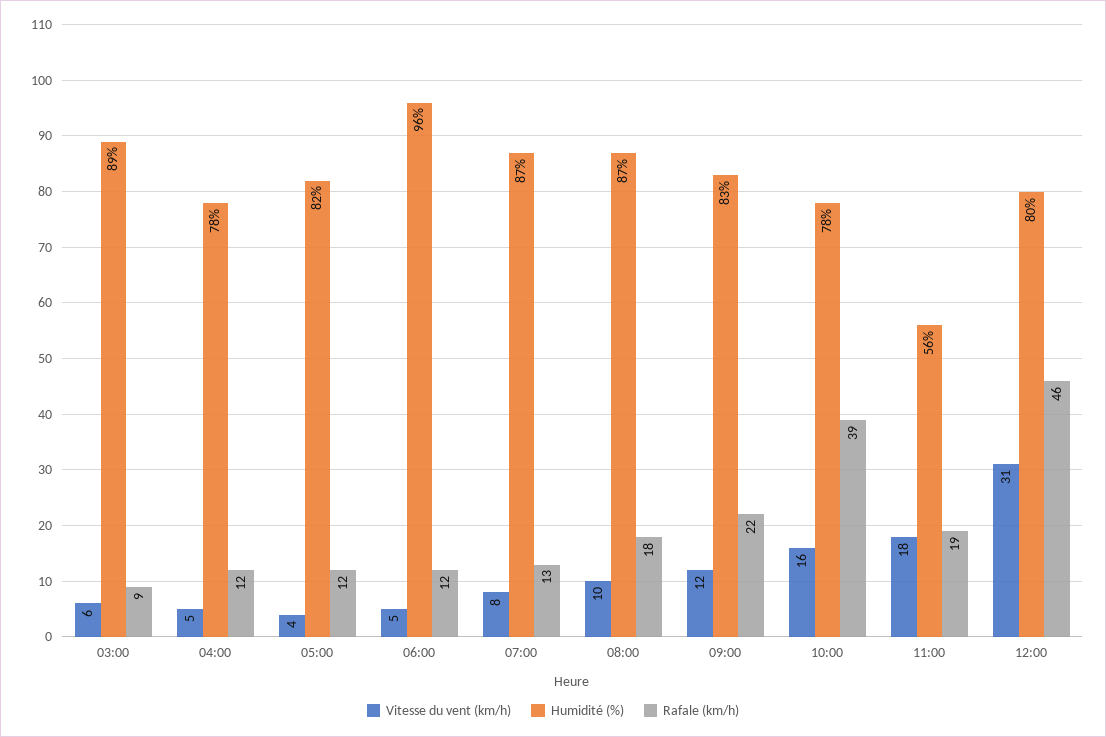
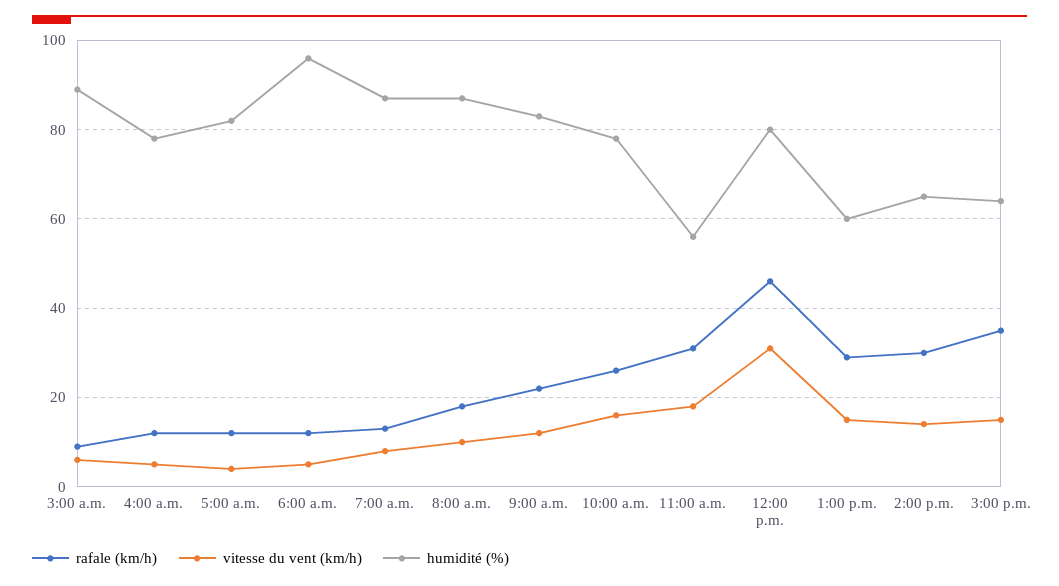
Rafale (km/h), 10:00: 39 -> 25
Rafale (km/h), 11:00: 19 -> 30
Rafale (km/h), 1:00 p.m.: none -> 30
Vitesse du vent (km/h), 1:00 p.m.: none -> 15
Humidité (%), 1:00 p.m.: none -> 60
Rafale (km/h), 2:00 p.m.: none -> 30
Vitesse du vent (km/h), 2:00 p.m.: none -> 15
Humidité (%), 2:00 p.m.: none -> 65
Rafale (km/h), 3:00 p.m.: none -> 35
Vitesse du vent (km/h), 3:00 p.m.: none -> 15
Humidité (%), 3:00 p.m.: none -> 65

